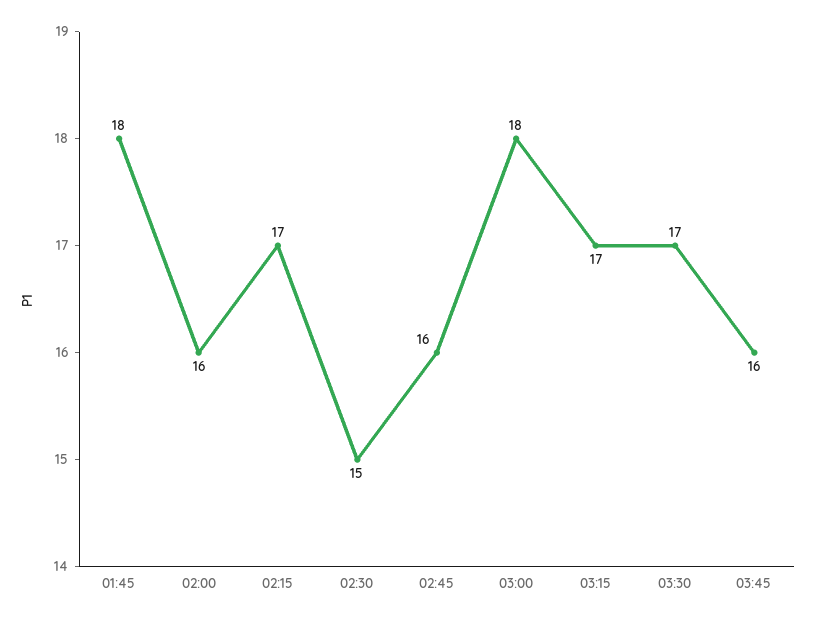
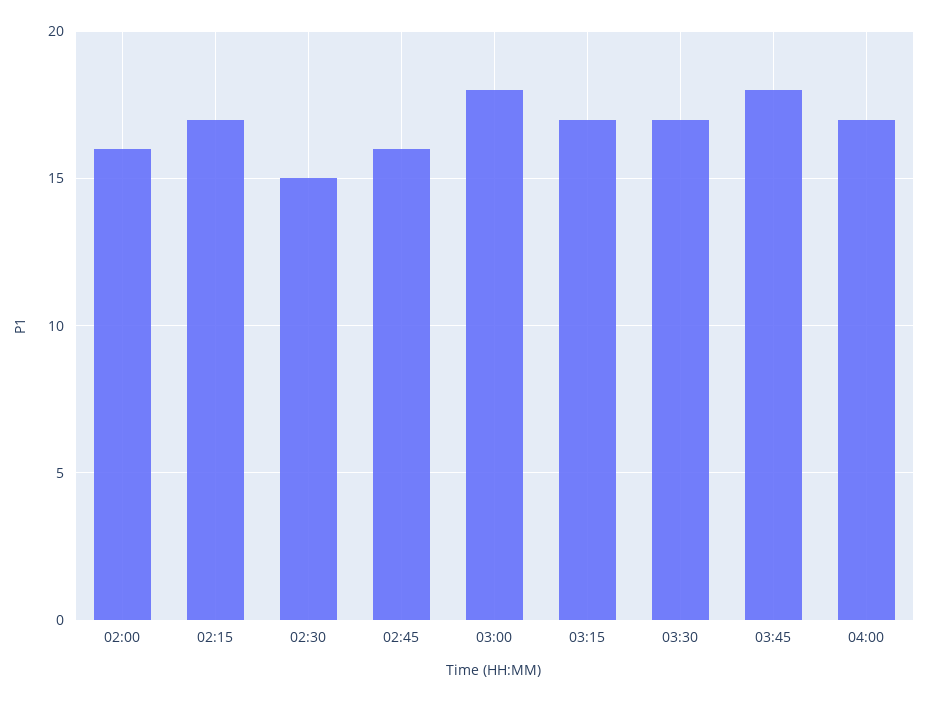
01:45: 18 -> none
03:45: 16 -> 18
04:00: none -> 17

